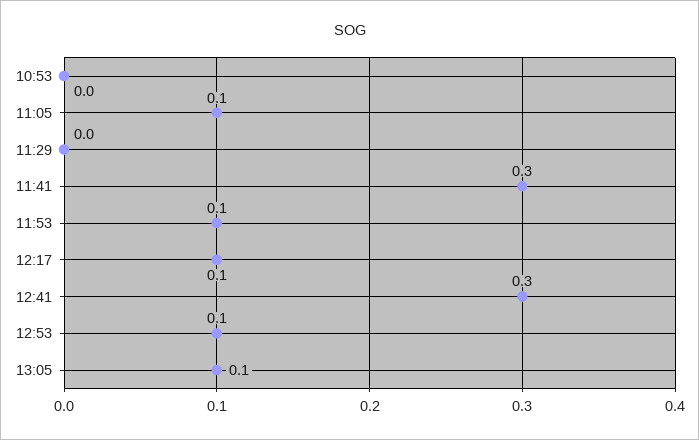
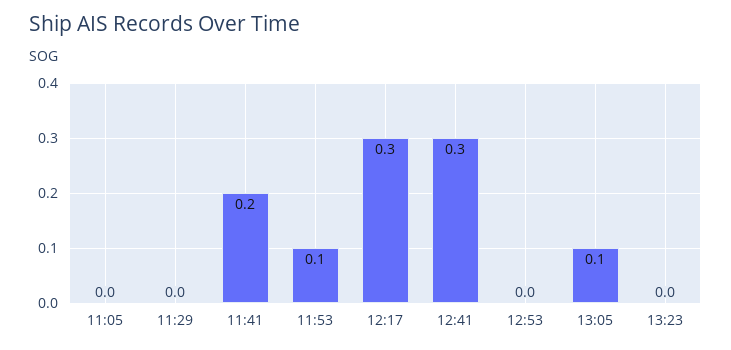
10:53: 0 -> none
11:05: 0.1 -> 0
11:41: 0.3 -> 0.2
12:17: 0.1 -> 0.3
12:53: 0.1 -> 0
13:23: none -> 0

